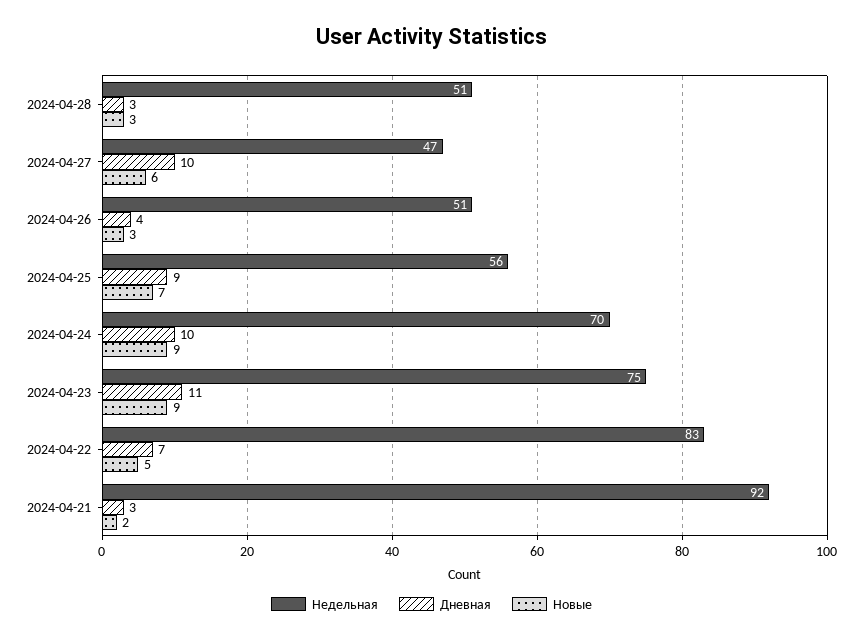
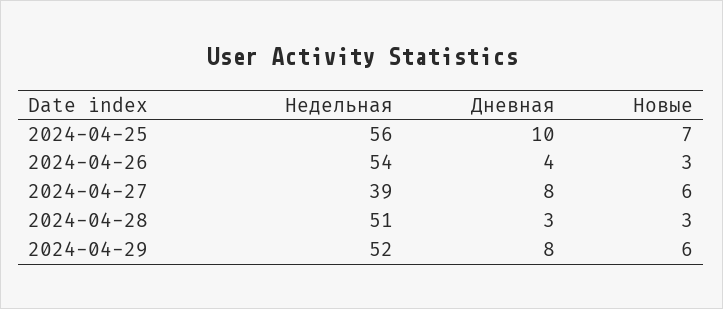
Недельная, 2024-04-27: 47 -> 39
Дневная, 2024-04-27: 10 -> 8
Недельная, 2024-04-26: 51 -> 54
Дневная, 2024-04-25: 9 -> 10
Недельная, 2024-04-24: 70 -> none
Дневная, 2024-04-24: 10 -> none
Новые, 2024-04-24: 9 -> none
Недельная, 2024-04-23: 75 -> none
Дневная, 2024-04-23: 11 -> none
Новые, 2024-04-23: 9 -> none
Недельная, 2024-04-22: 83 -> none
Дневная, 2024-04-22: 7 -> none
Новые, 2024-04-22: 5 -> none
Недельная, 2024-04-21: 92 -> none
Дневная, 2024-04-21: 3 -> none
Новые, 2024-04-21: 2 -> none
Недельная, 2024-04-29: none -> 52
Дневная, 2024-04-29: none -> 8
Новые, 2024-04-29: none -> 6

